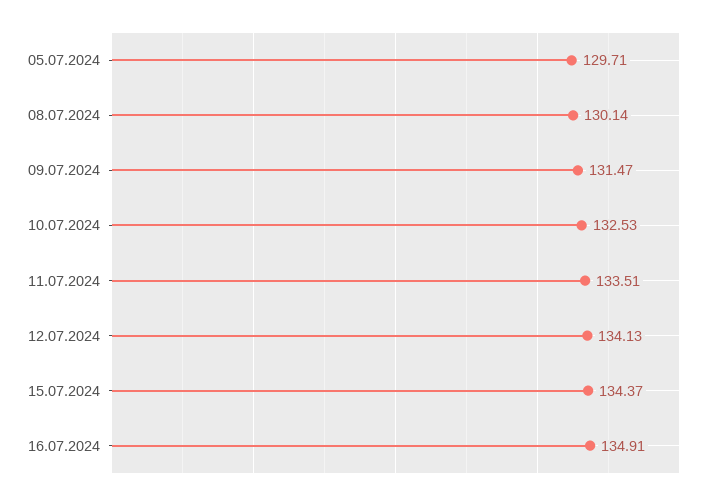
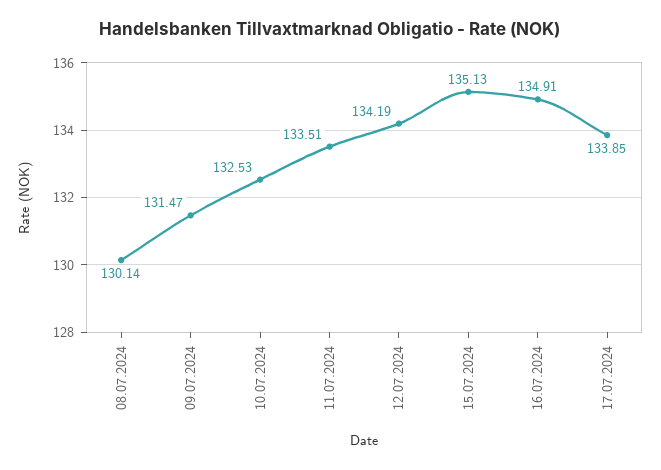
05.07.2024: 129.71 -> none
12.07.2024: 134.13 -> 134.19
15.07.2024: 134.37 -> 135.13
17.07.2024: none -> 133.85

